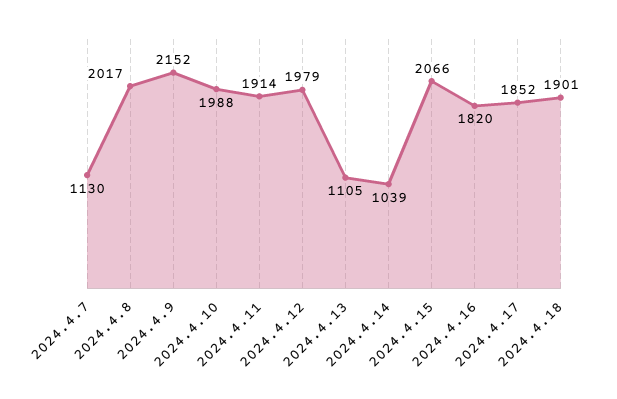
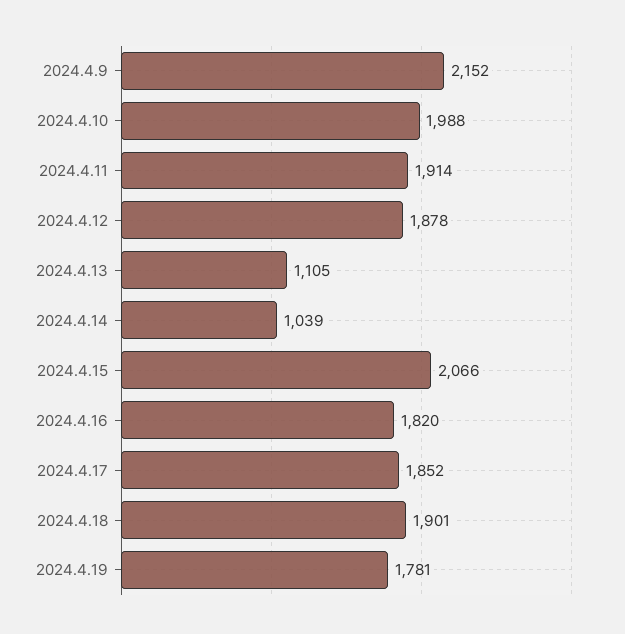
2024.4.7: 1130 -> none
2024.4.8: 2017 -> none
2024.4.12: 1979 -> 1878
2024.4.19: none -> 1781

